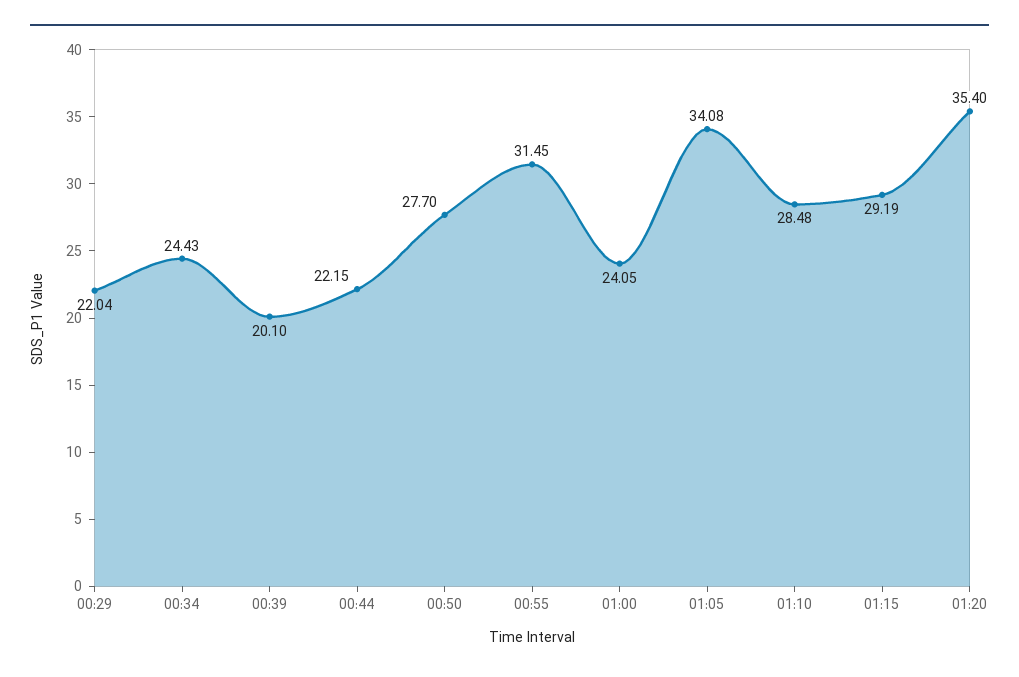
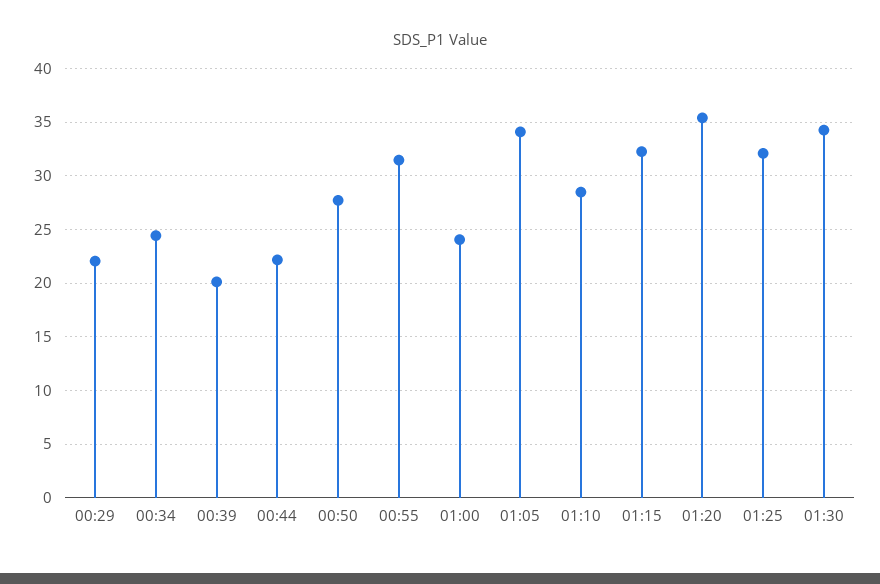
01:15: 29.19 -> 32
01:25: none -> 32
01:30: none -> 34

